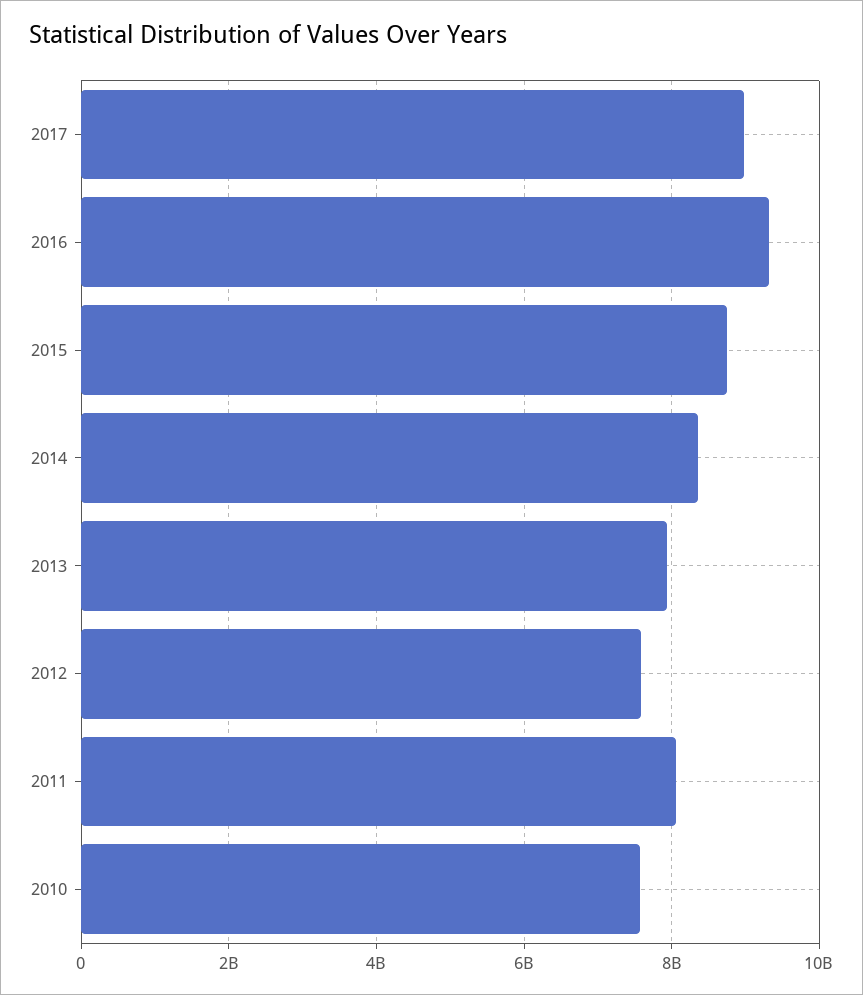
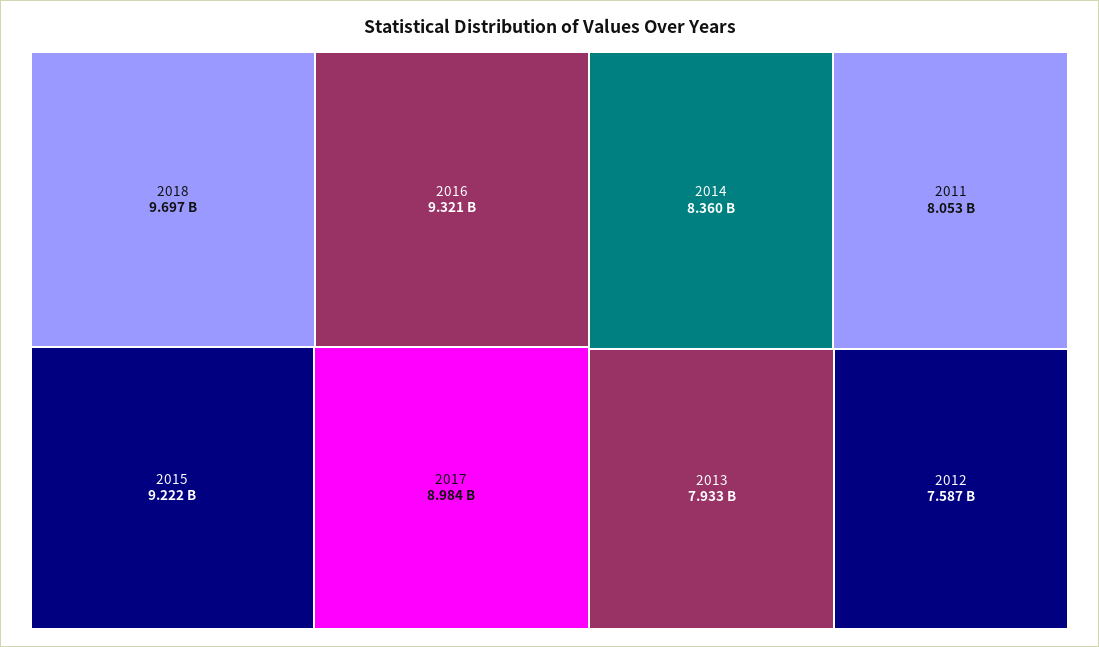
2015: 8800000000 -> 9222000000
2010: 7600000000 -> none
2018: none -> 9697000000

